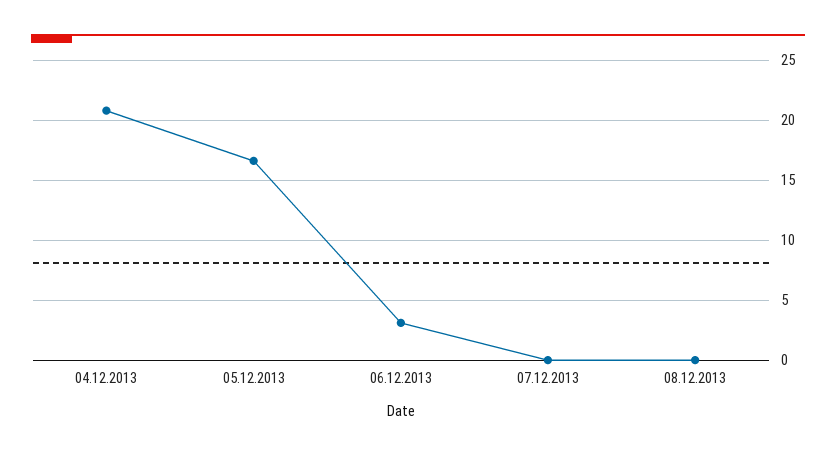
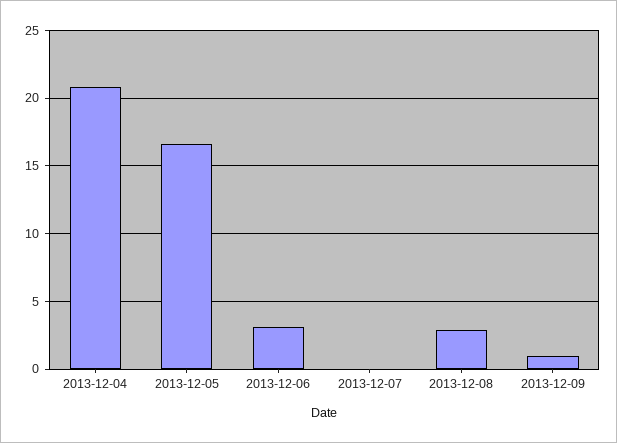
08.12.2013: 0 -> 3
2013-12-09: none -> 1

